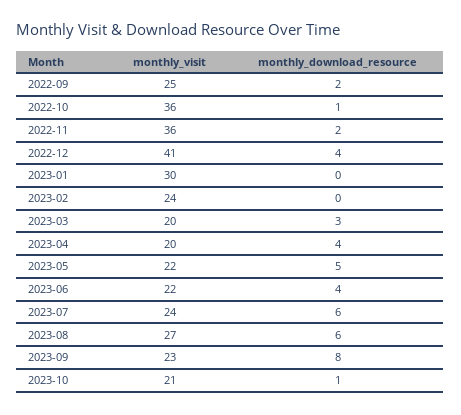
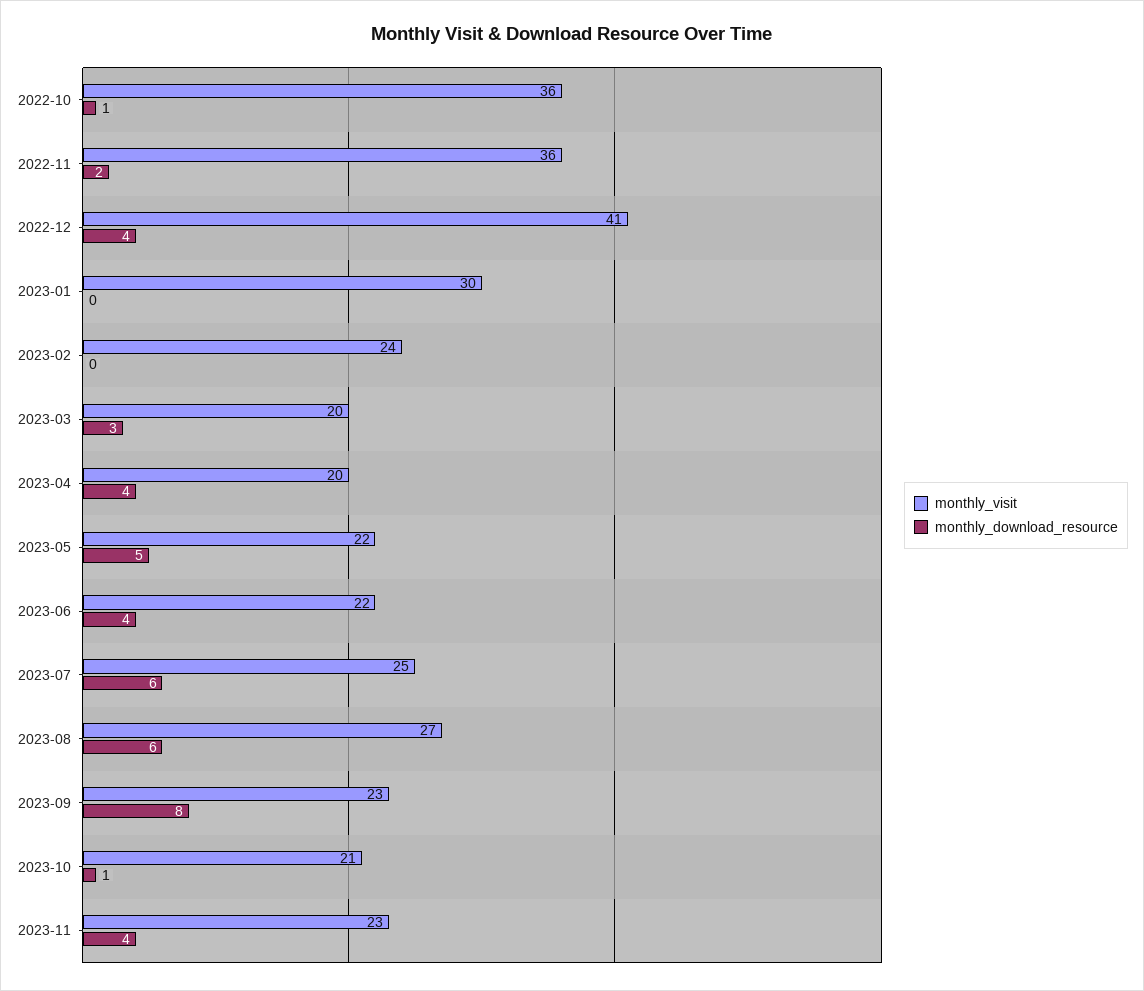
monthly_visit, 2022-09: 25 -> none
monthly_download_resource, 2022-09: 2 -> none
monthly_visit, 2023-07: 24 -> 25
monthly_visit, 2023-11: none -> 23
monthly_download_resource, 2023-11: none -> 4

